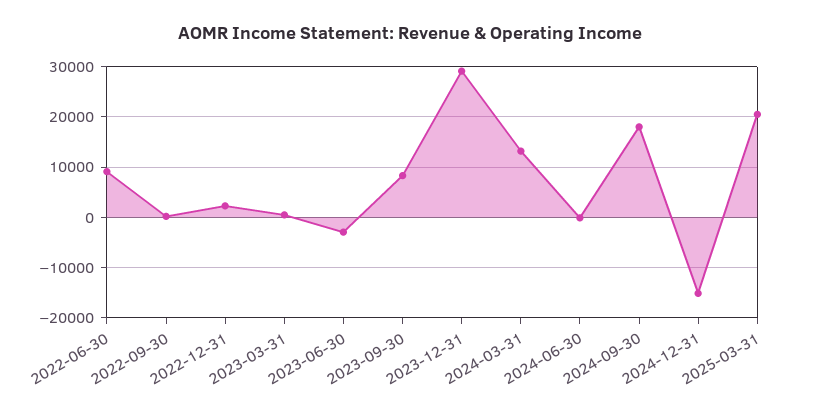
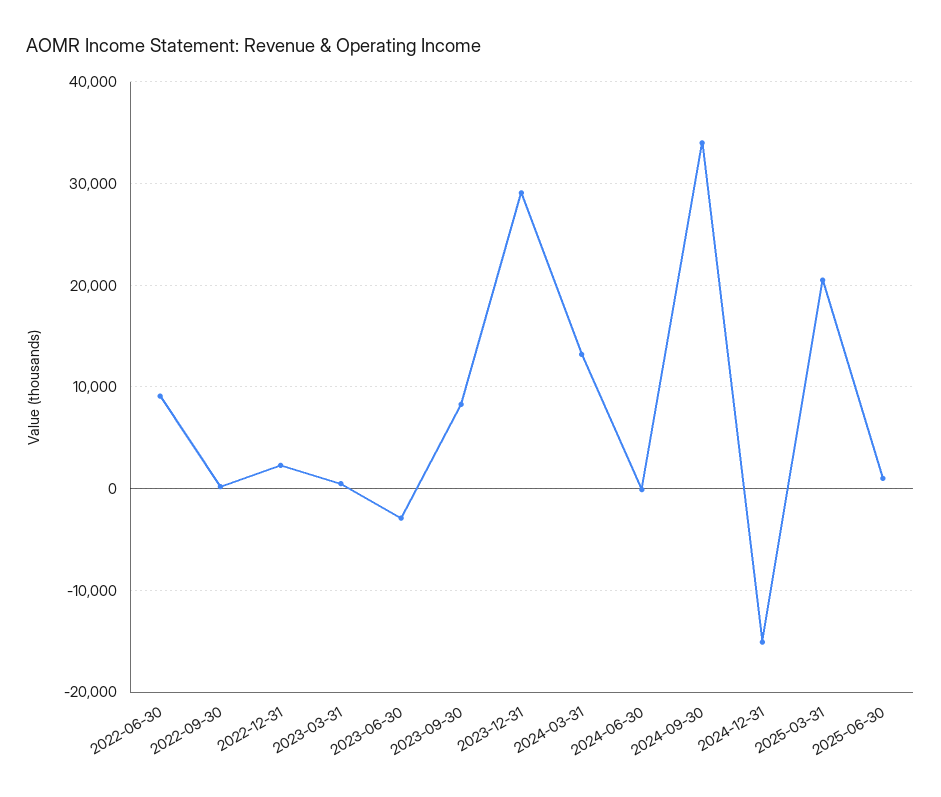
2024-09-30: 18000 -> 34000
2025-06-30: none -> 1000

